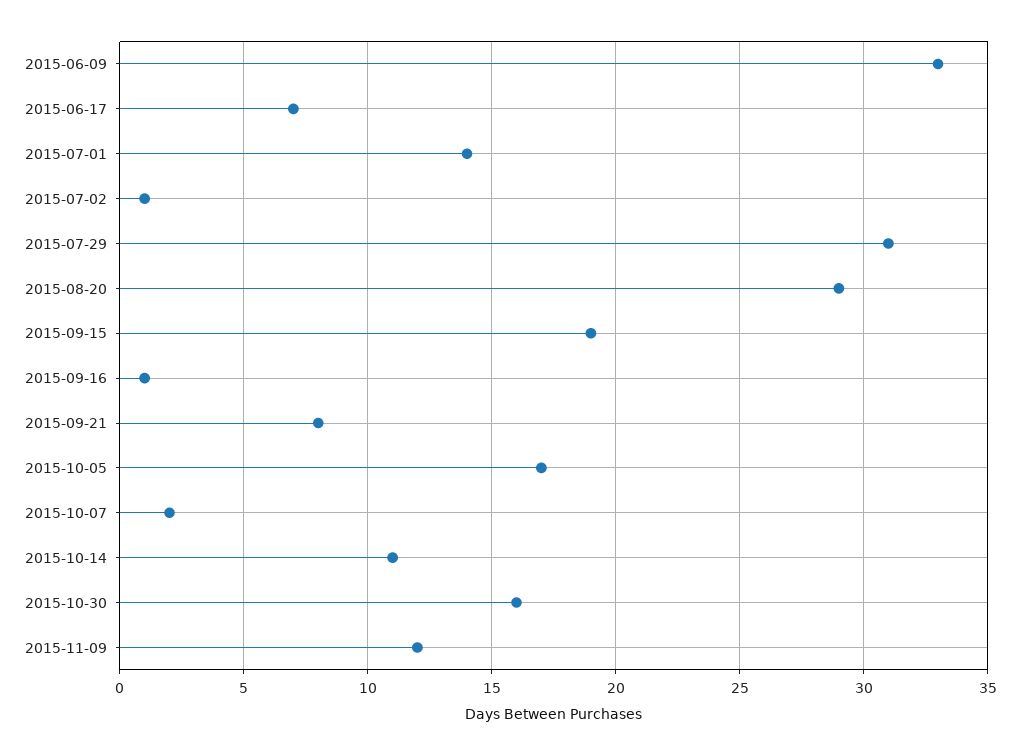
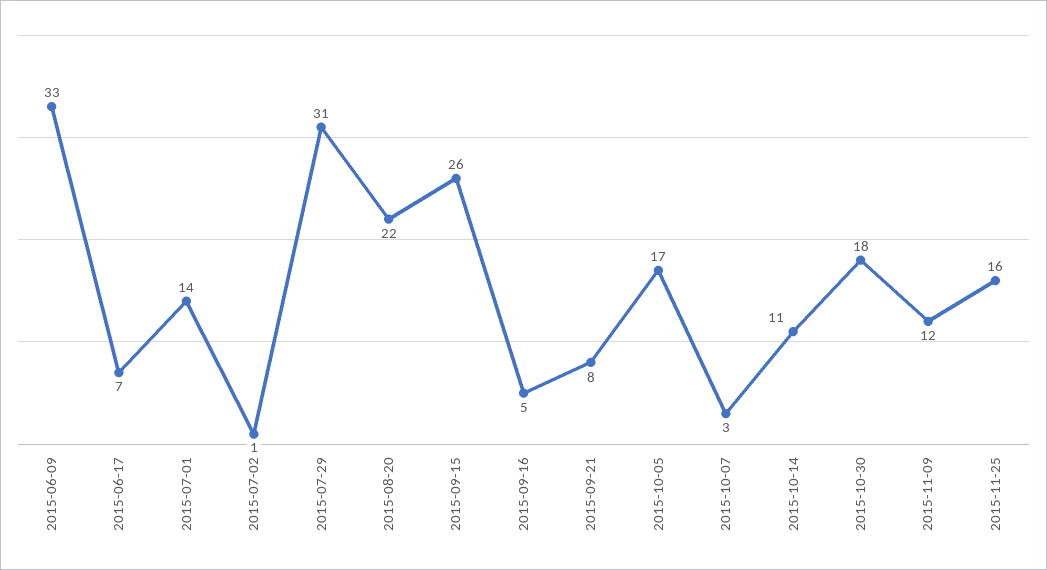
2015-08-20: 29 -> 22
2015-09-15: 19 -> 26
2015-09-16: 1 -> 5
2015-10-07: 2 -> 3
2015-10-30: 16 -> 18
2015-11-25: none -> 16

